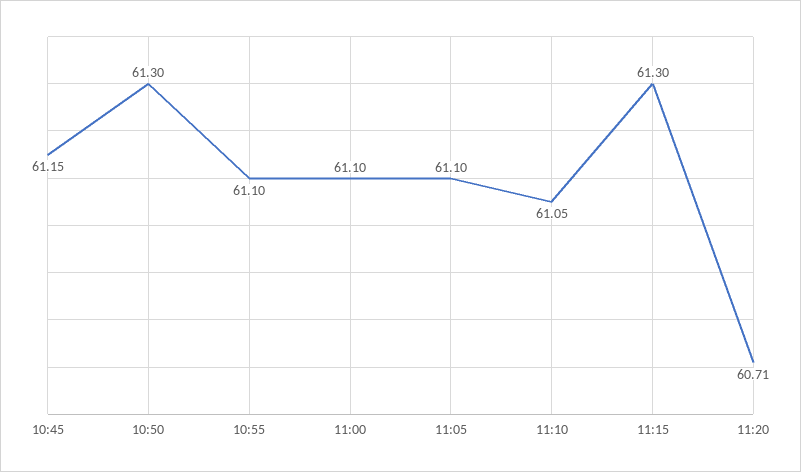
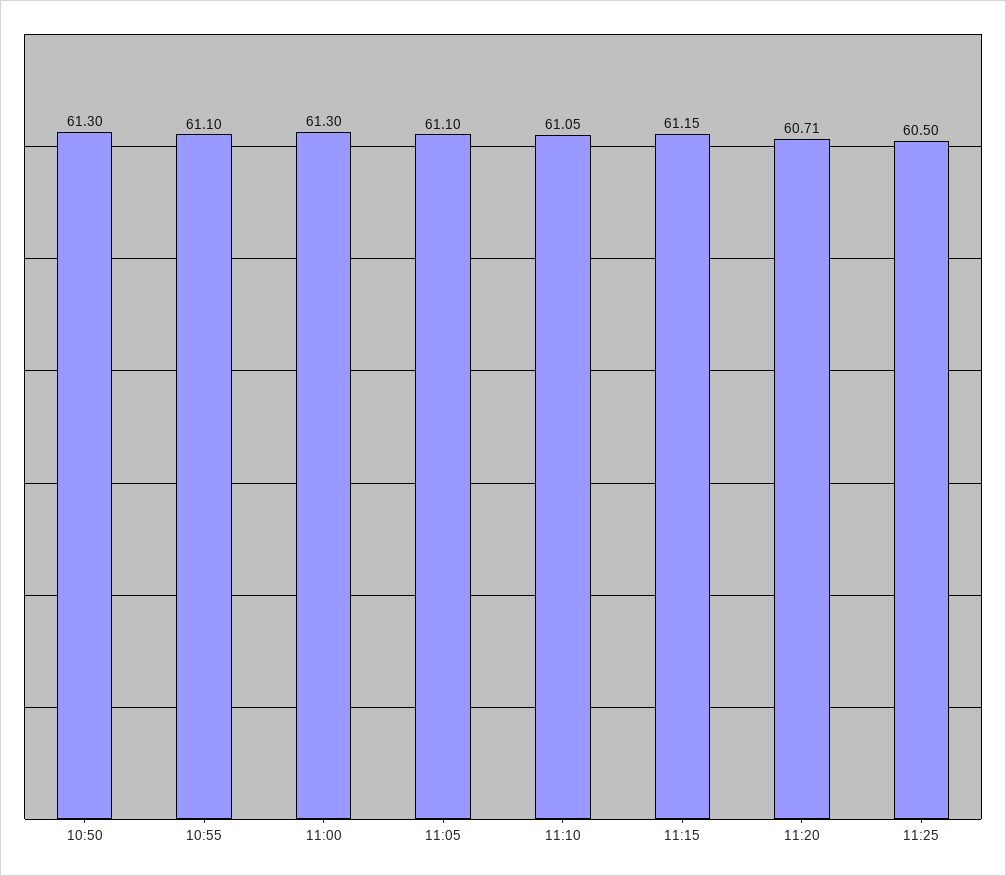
10:45: 61.15 -> none
11:00: 61.1 -> 61.3
11:15: 61.3 -> 61.15
11:25: none -> 60.5

